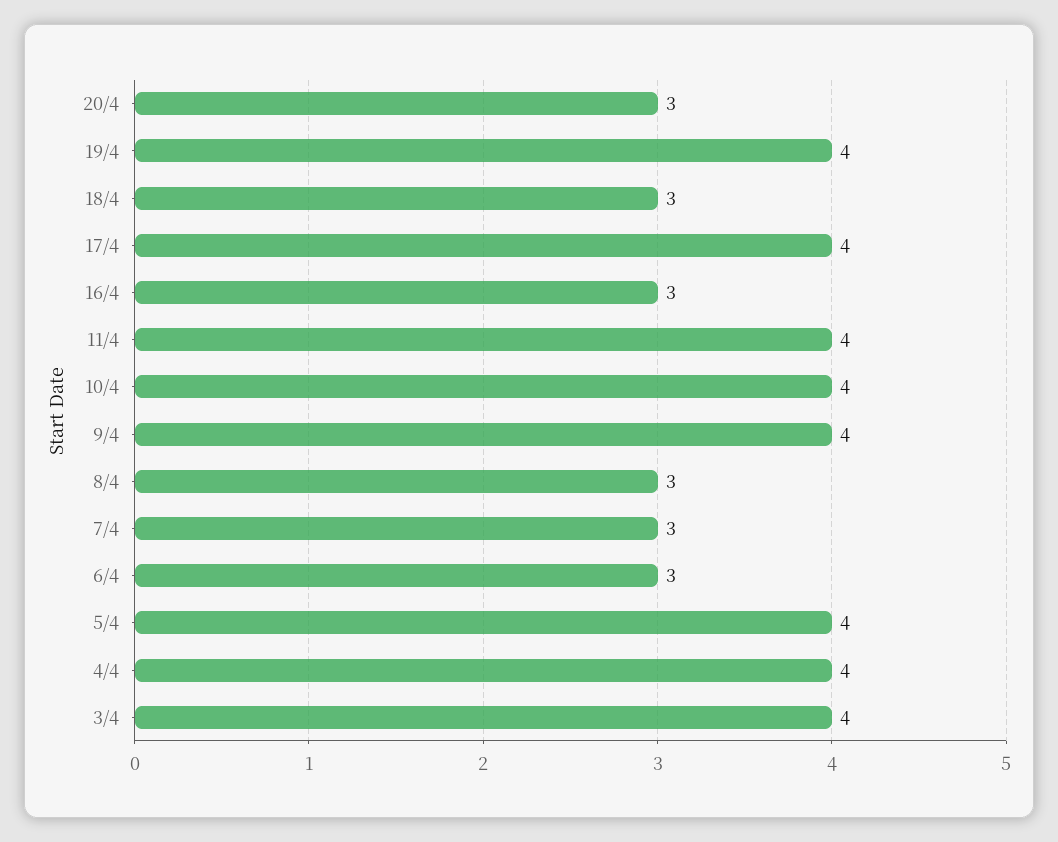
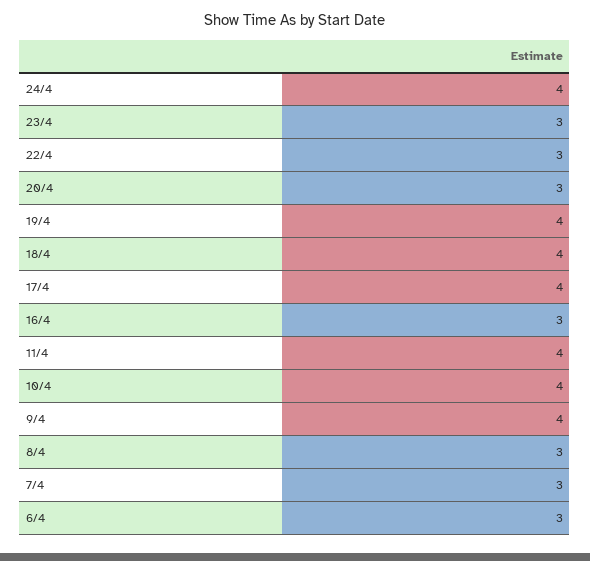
18/4: 3 -> 4
5/4: 4 -> none
4/4: 4 -> none
3/4: 4 -> none
24/4: none -> 4
23/4: none -> 3
22/4: none -> 3

